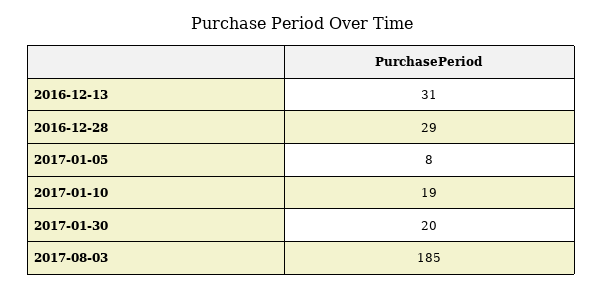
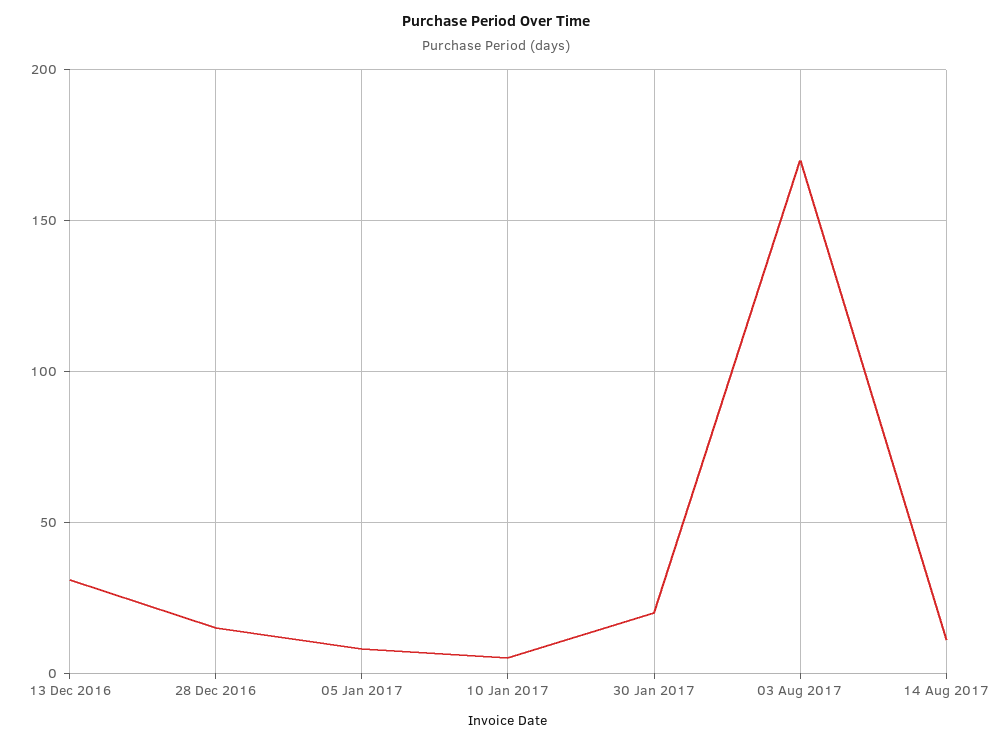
2016-12-28: 29 -> 15
2017-01-10: 19 -> 5
2017-08-03: 185 -> 170
14 Aug 2017: none -> 10

